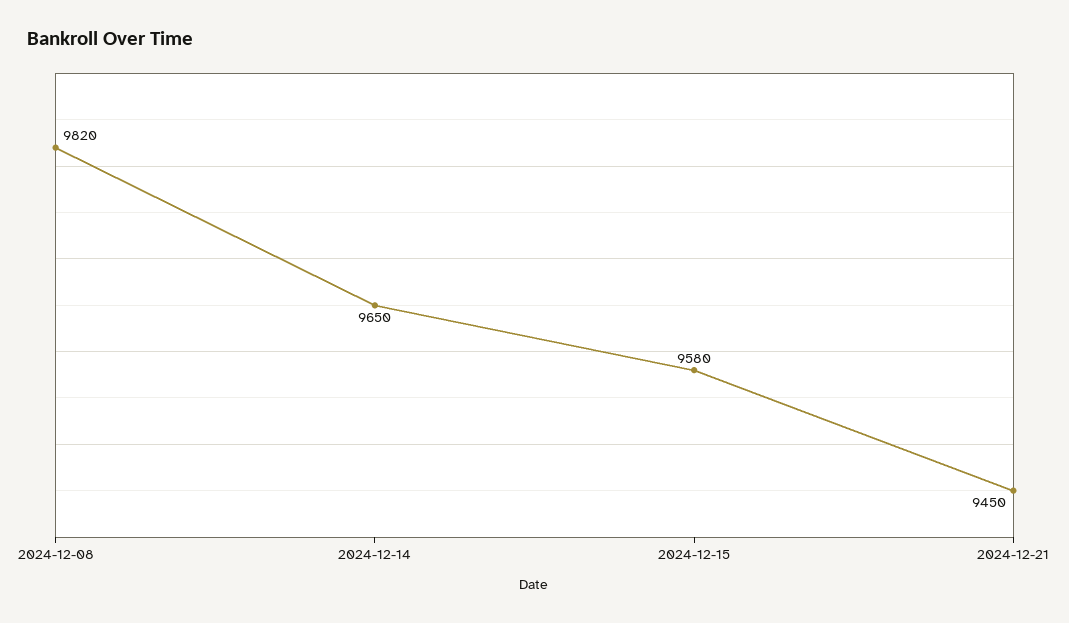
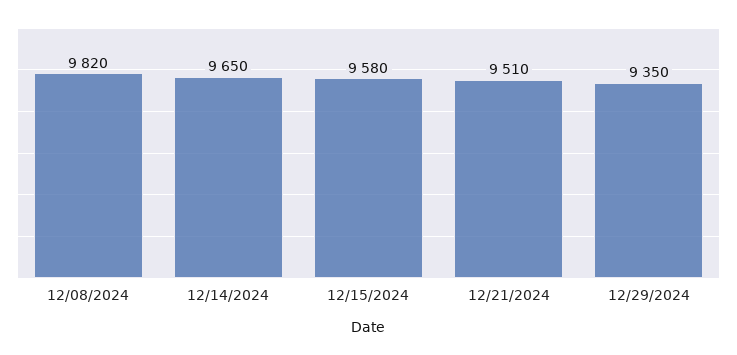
2024-12-21: 9450 -> 9510
12/29/2024: none -> 9350

